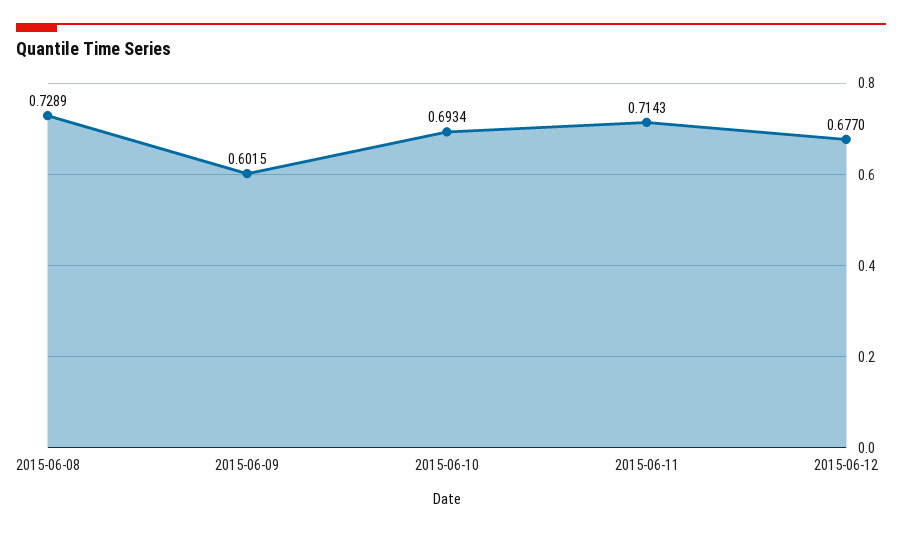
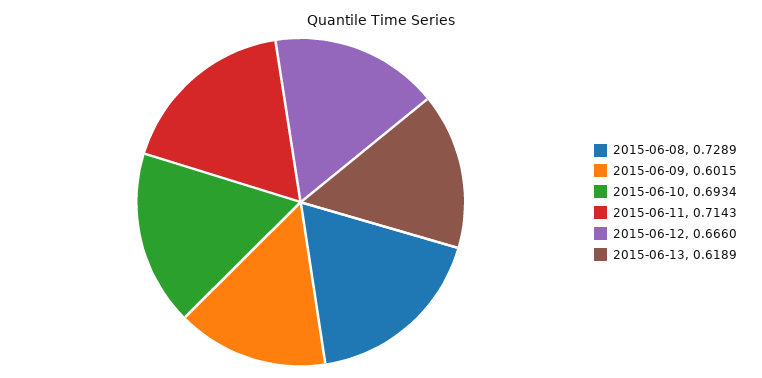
2015-06-12: 0.677 -> 0.666
2015-06-13: none -> 0.6189

